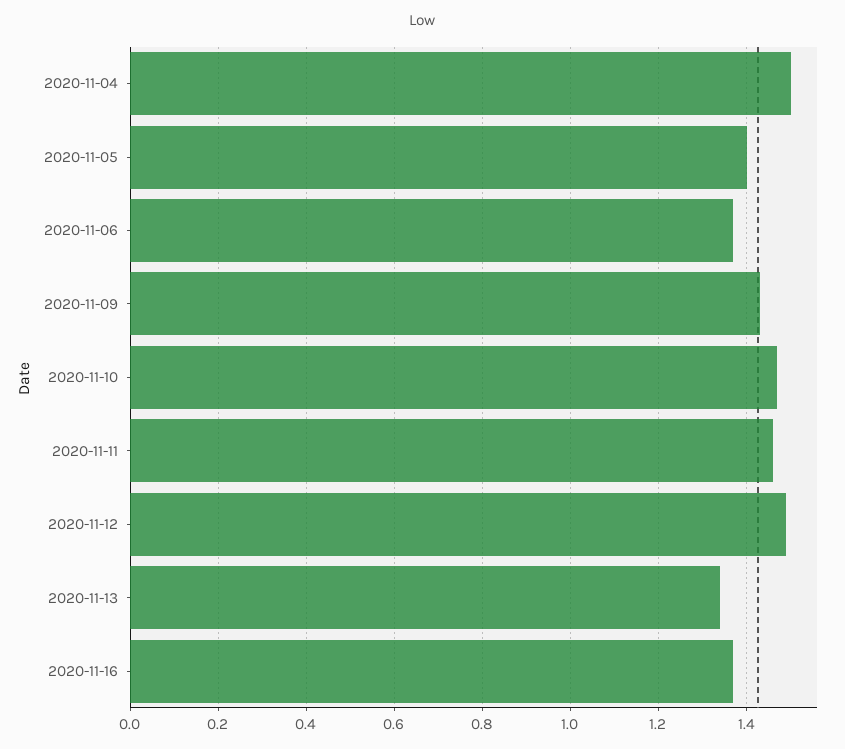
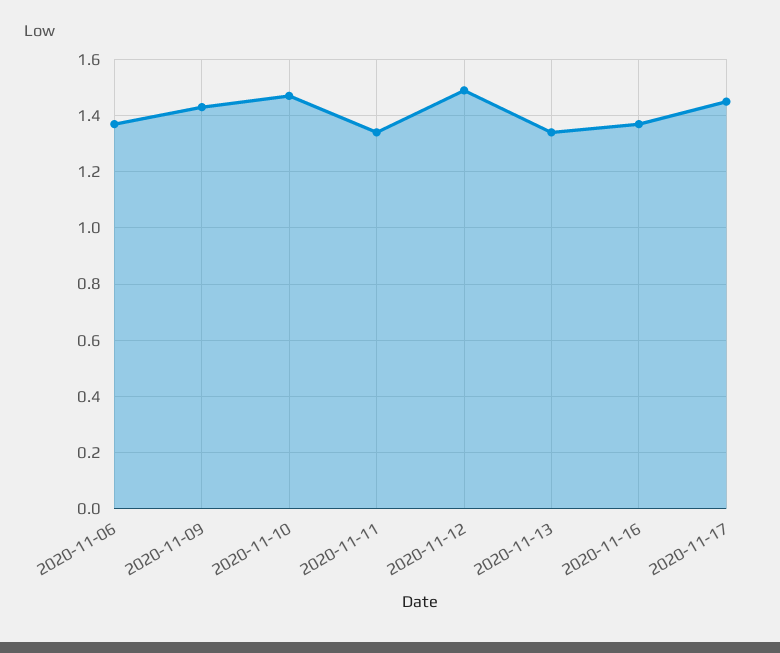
2020-11-04: 1.5 -> none
2020-11-05: 1.4 -> none
2020-11-11: 1.45 -> 1.35
2020-11-17: none -> 1.45

